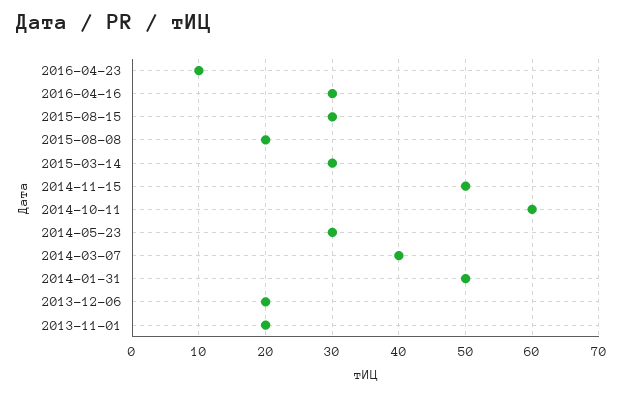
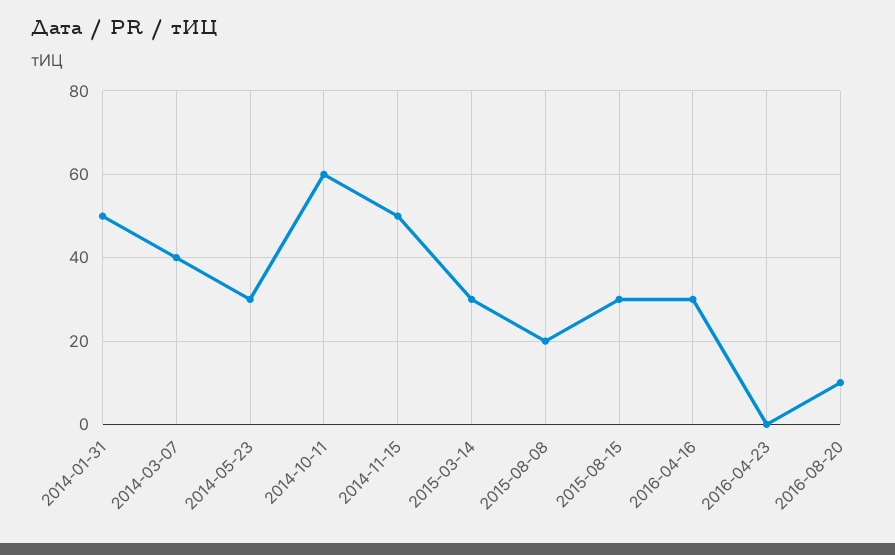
2016-04-23: 10 -> 0
2013-12-06: 20 -> none
2013-11-01: 20 -> none
2016-08-20: none -> 10

